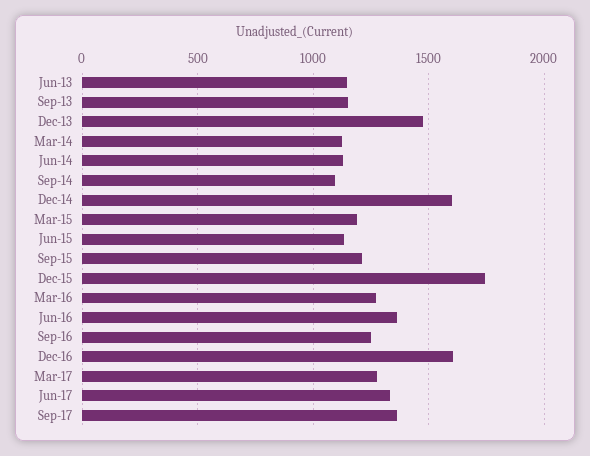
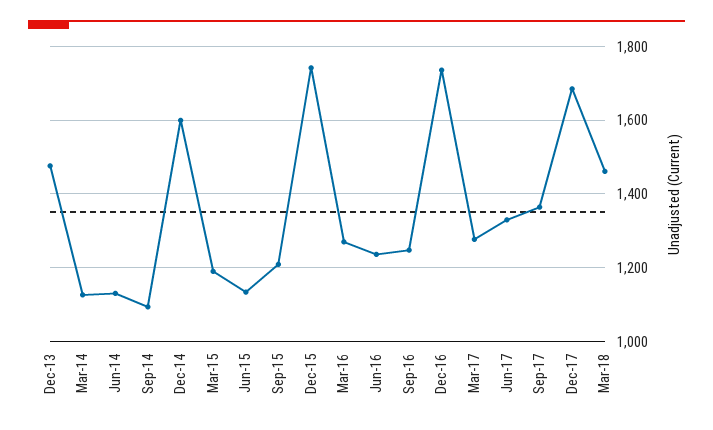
Jun-13: 1150 -> none
Sep-13: 1150 -> none
Jun-16: 1350 -> 1240
Dec-16: 1600 -> 1740
Dec-17: none -> 1680
Mar-18: none -> 1460

